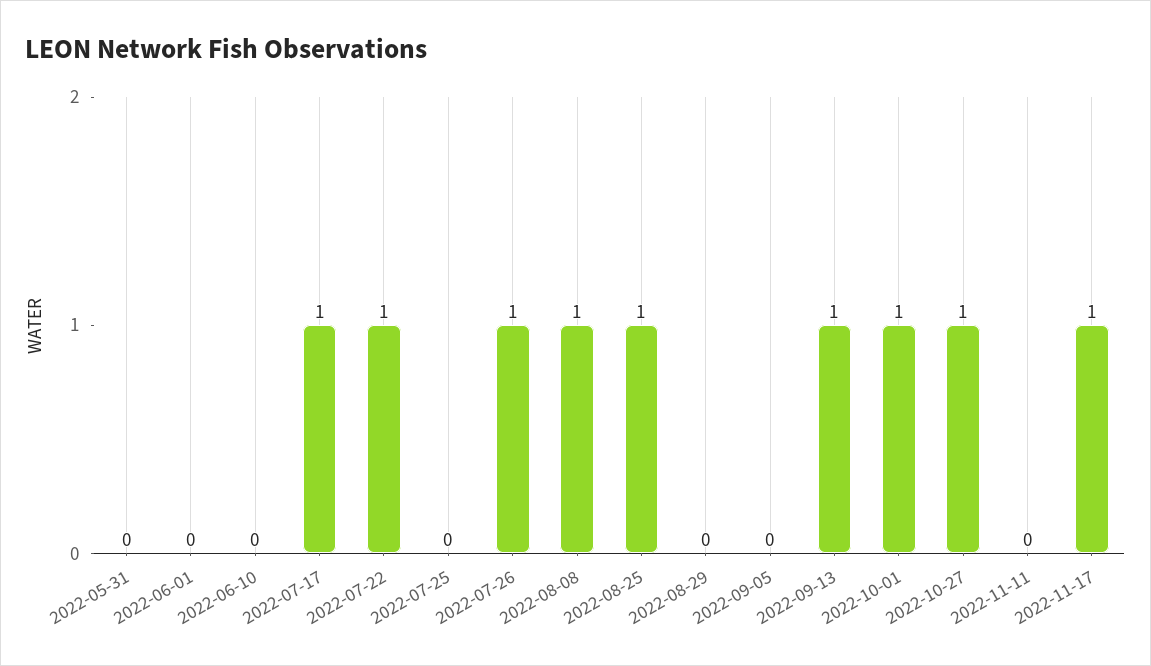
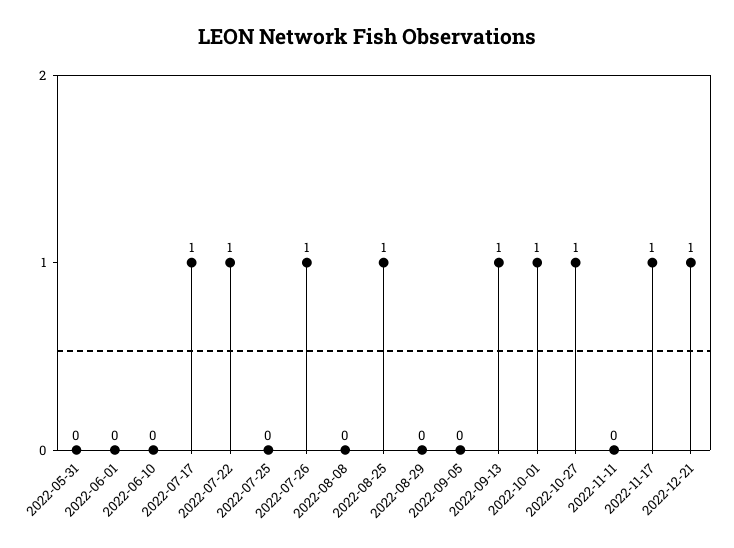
2022-08-08: 1 -> 0
2022-12-21: none -> 1

